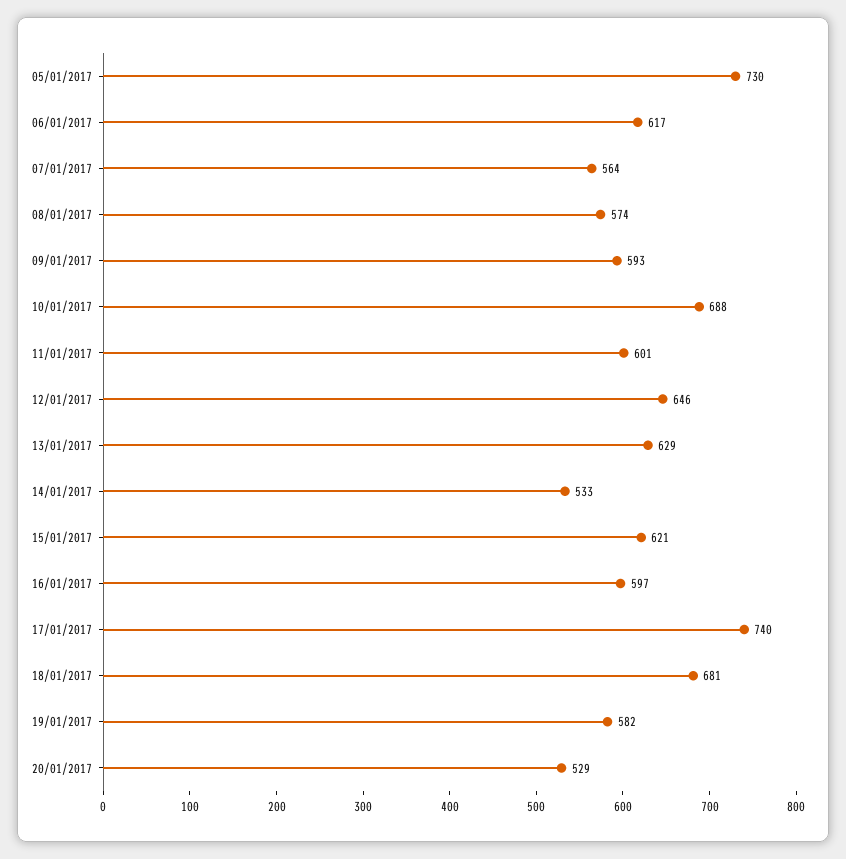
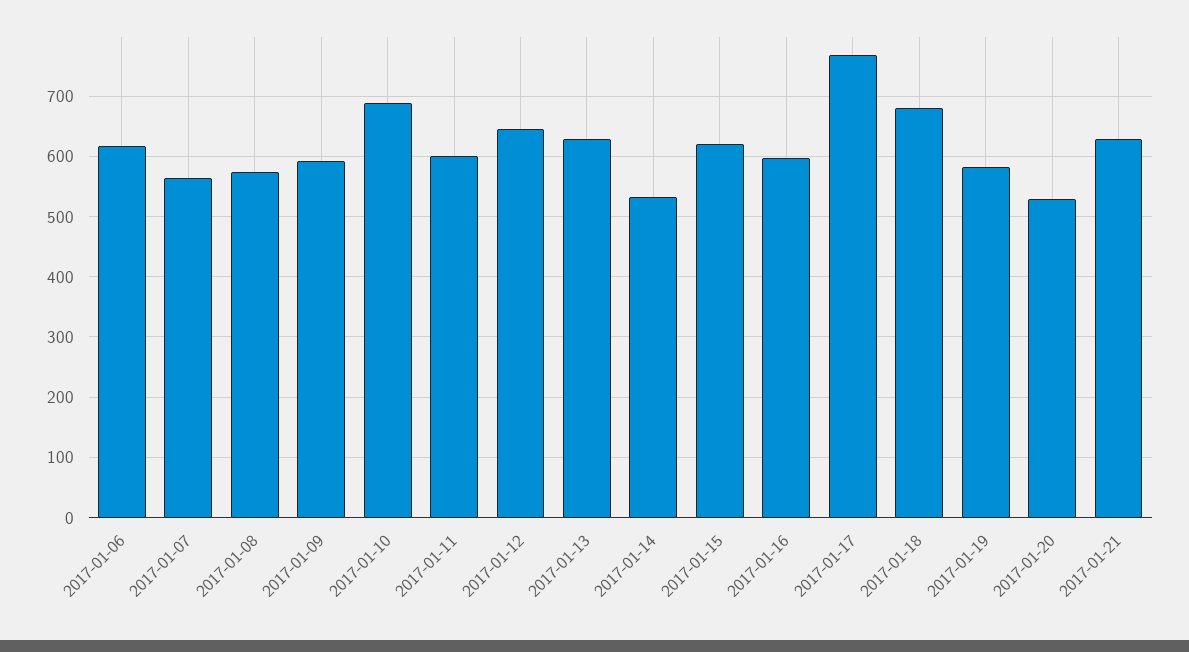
05/01/2017: 730 -> none
17/01/2017: 740 -> 770
2017-01-21: none -> 630

